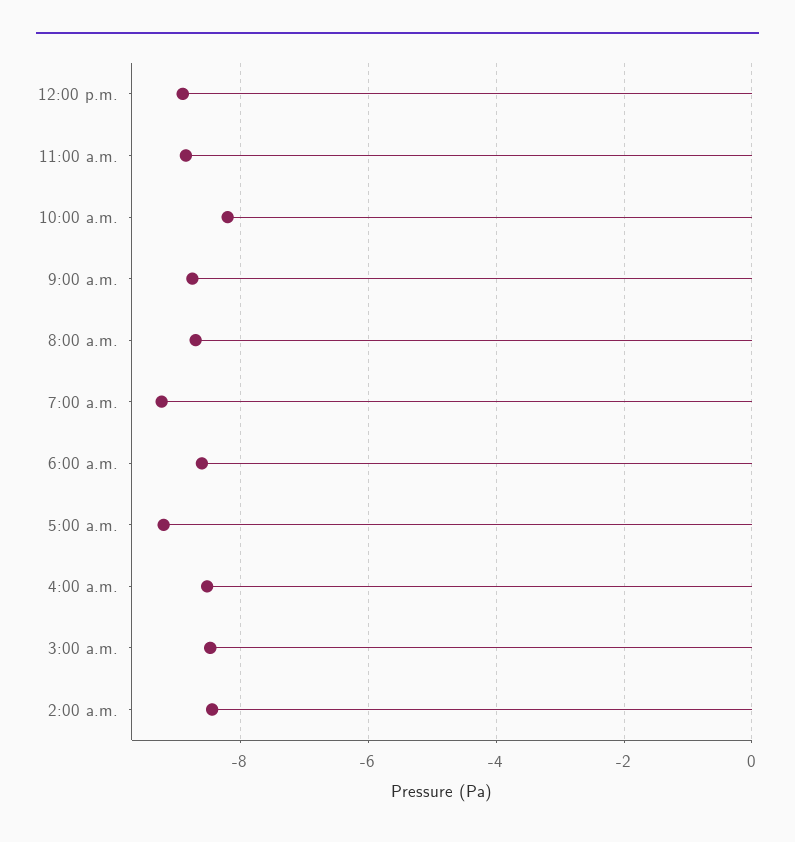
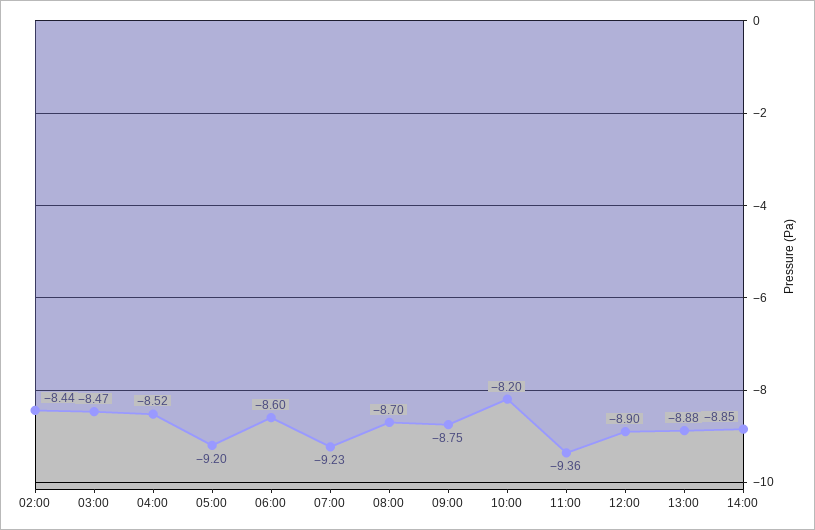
11:00 a.m.: -8.8 -> -9.36
13:00: none -> -8.88
14:00: none -> -8.85

